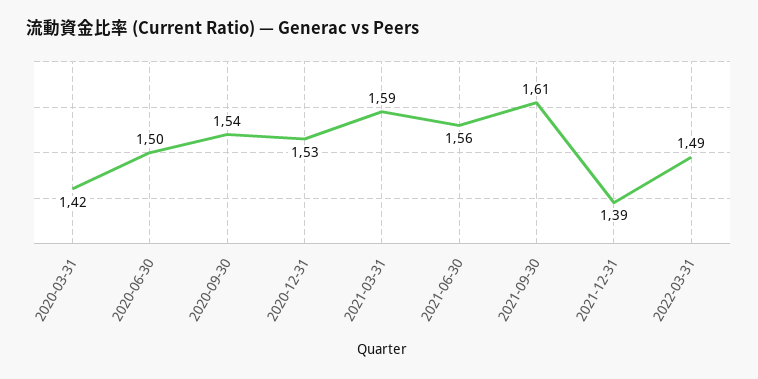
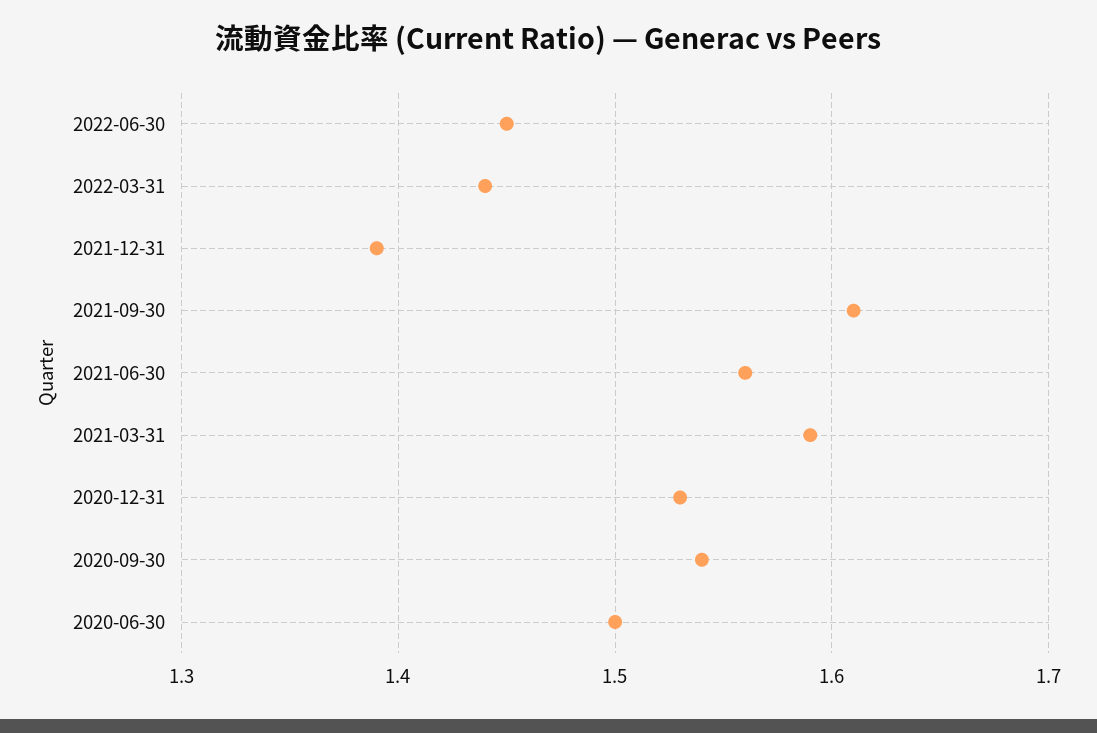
2020-03-31: 1.42 -> none
2022-03-31: 1.49 -> 1.44
2022-06-30: none -> 1.45

